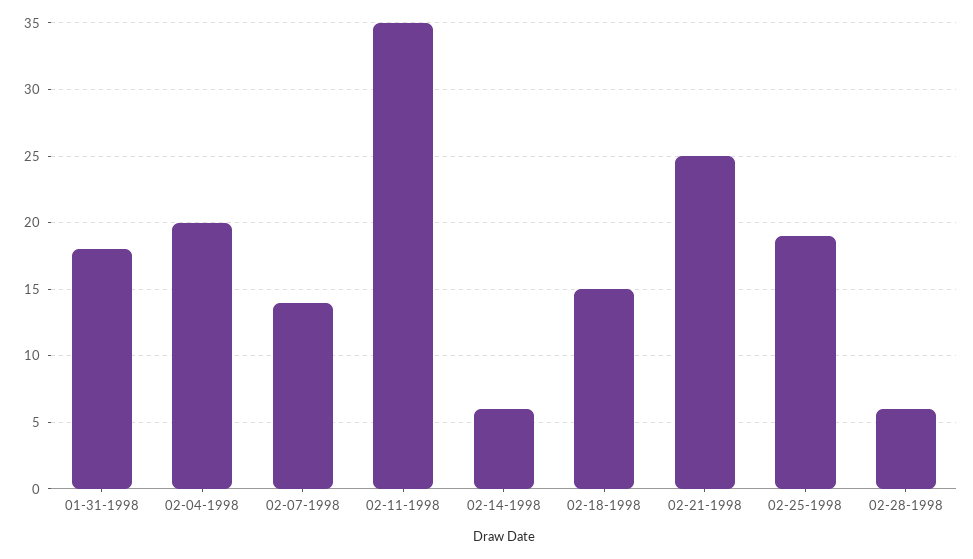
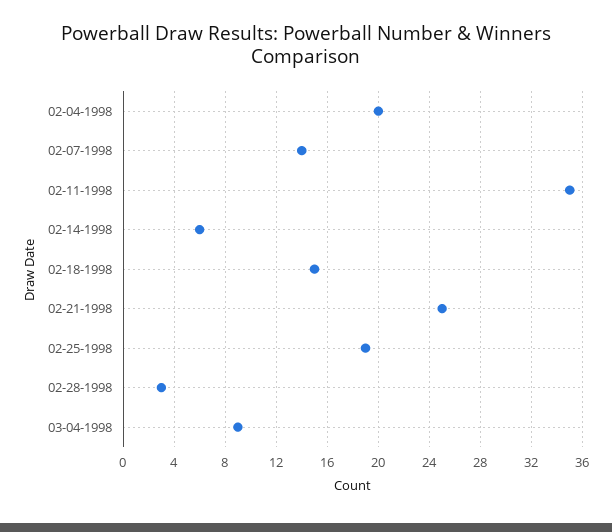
01-31-1998: 18 -> none
02-28-1998: 6 -> 3
03-04-1998: none -> 9

